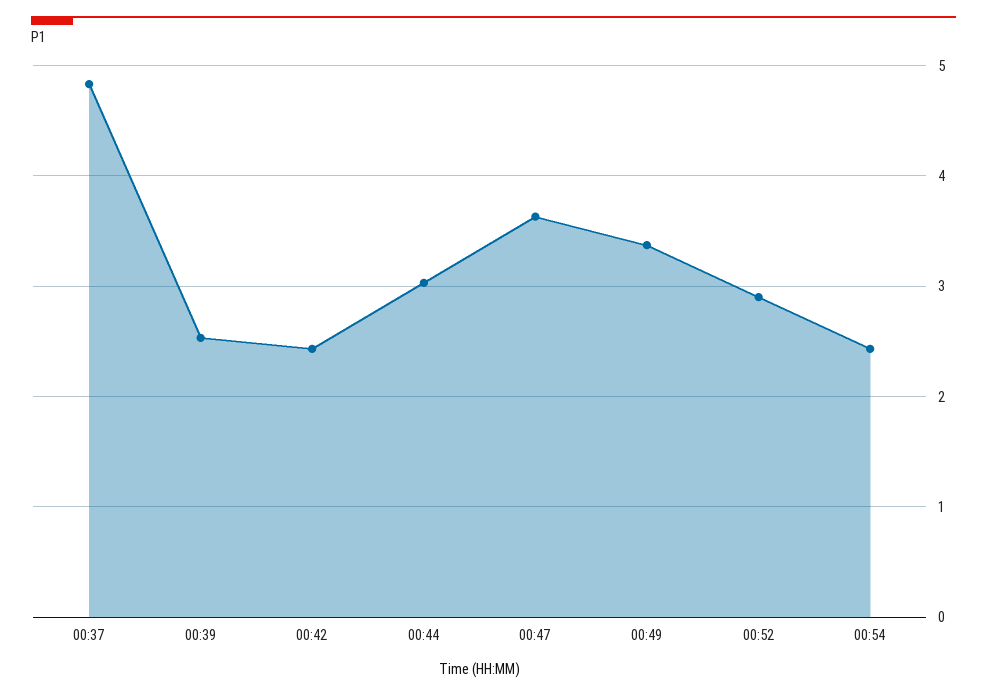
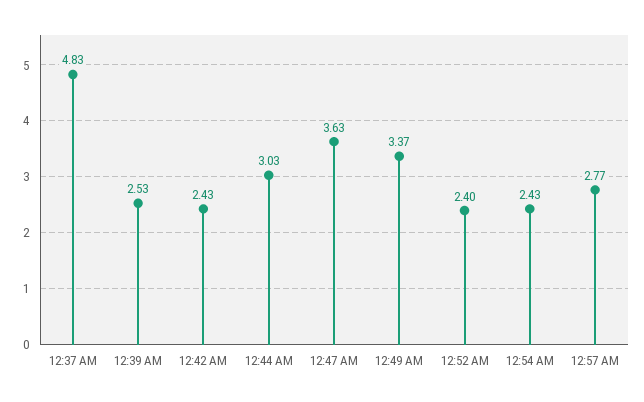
00:52: 2.9 -> 2.4
12:57 AM: none -> 2.77

